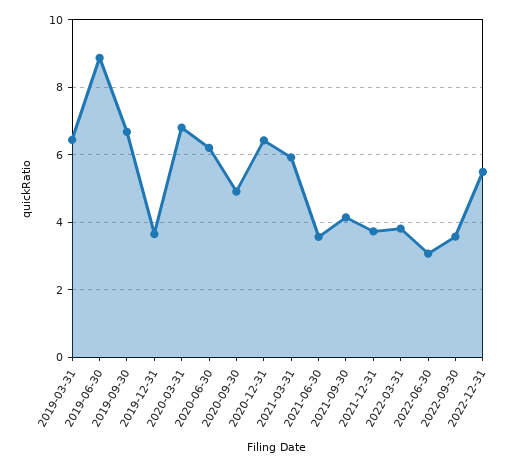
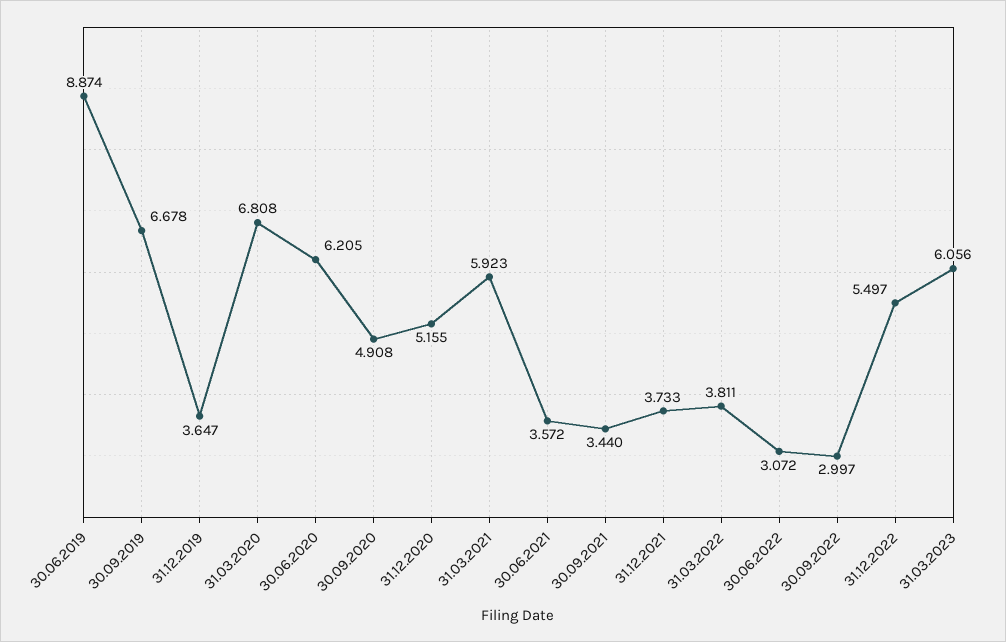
2019-03-31: 6.4 -> none
2020-12-31: 6.4 -> 5.155
2021-09-30: 4.2 -> 3.44
2022-09-30: 3.6 -> 2.997
31.03.2023: none -> 6.056

